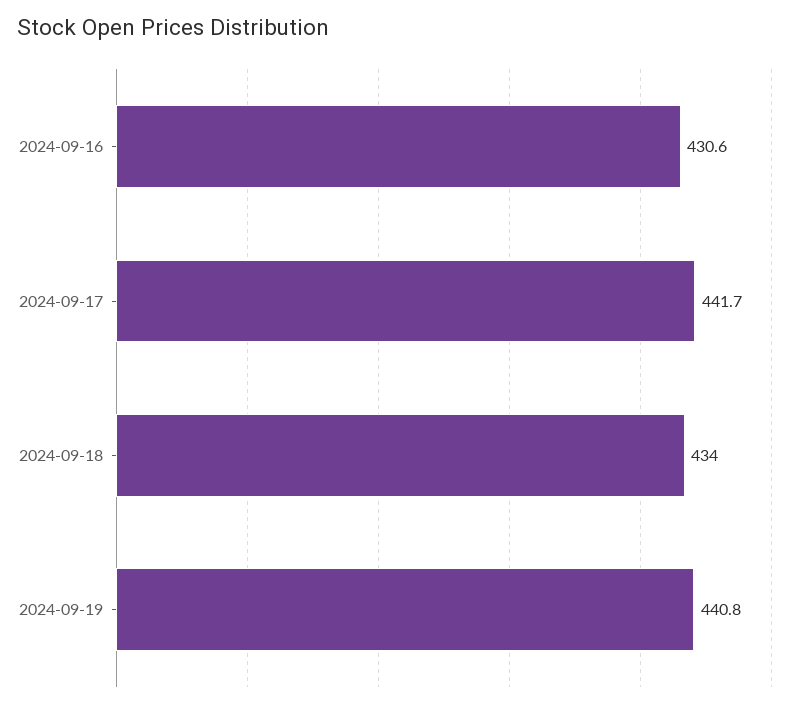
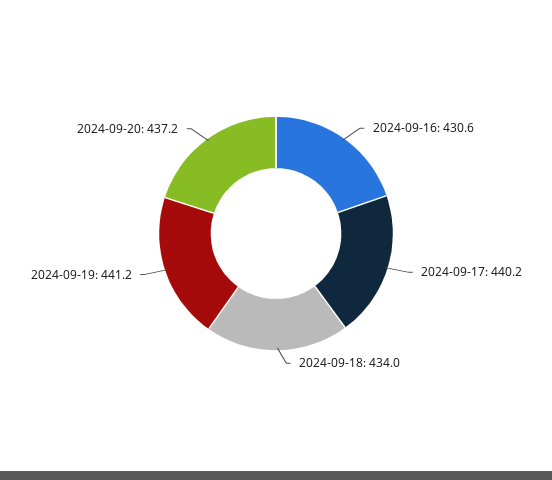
2024-09-17: 441.7 -> 440.2
2024-09-19: 440.8 -> 441.2
2024-09-20: none -> 437.2

